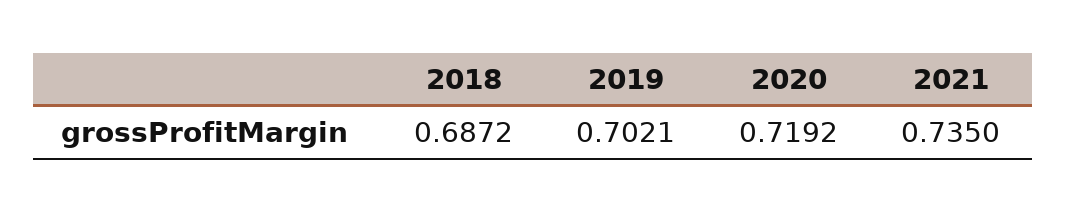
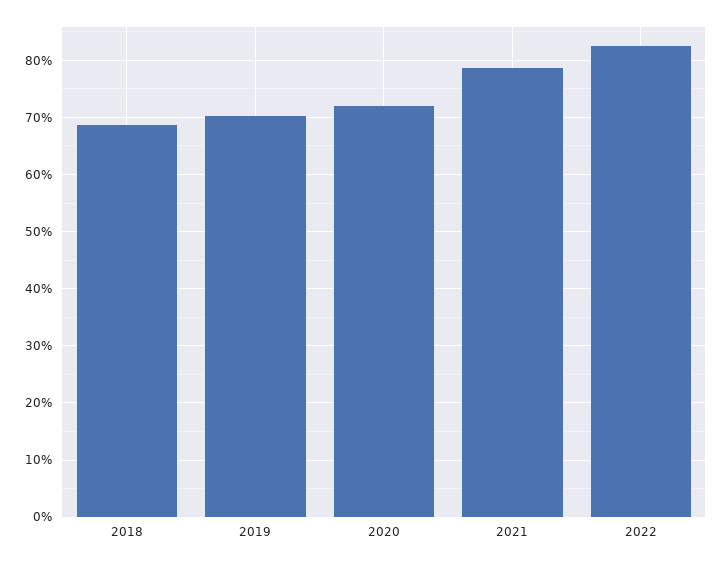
2021: 0.735 -> 0.78
2022: none -> 0.82

